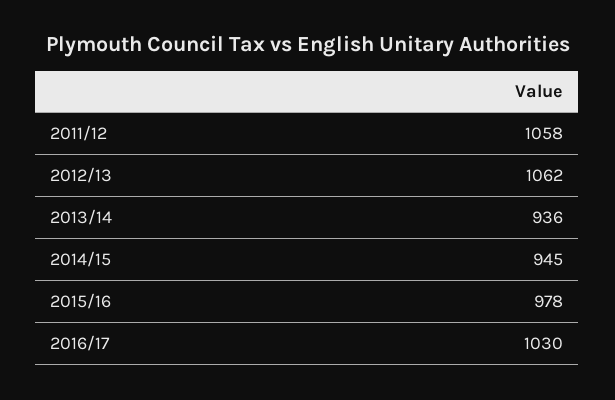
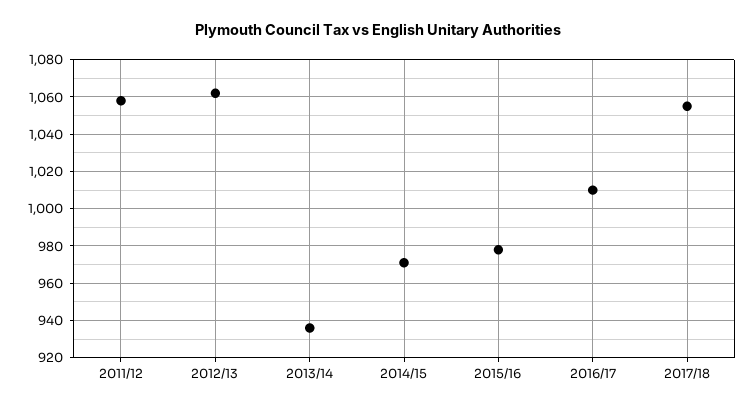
2014/15: 945 -> 970
2016/17: 1030 -> 1010
2017/18: none -> 1055

